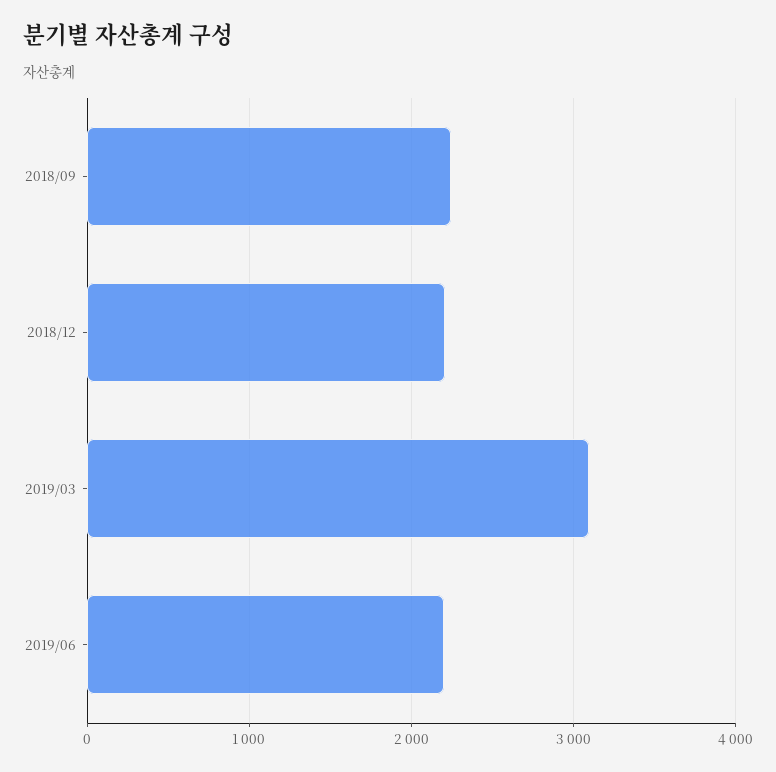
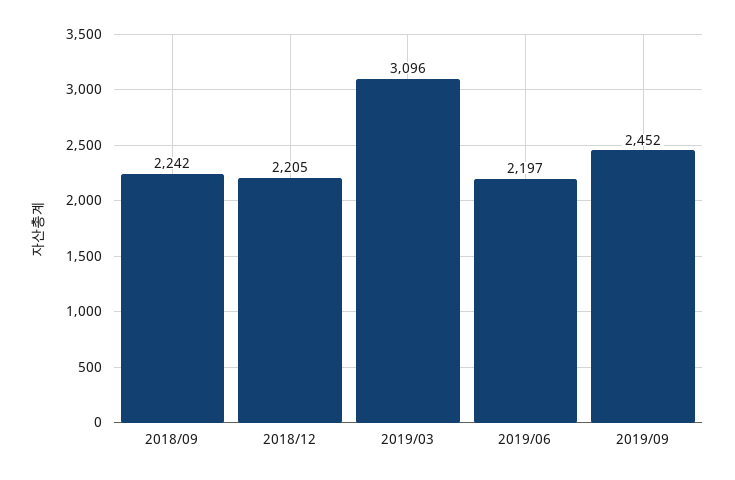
2019/09: none -> 2452

